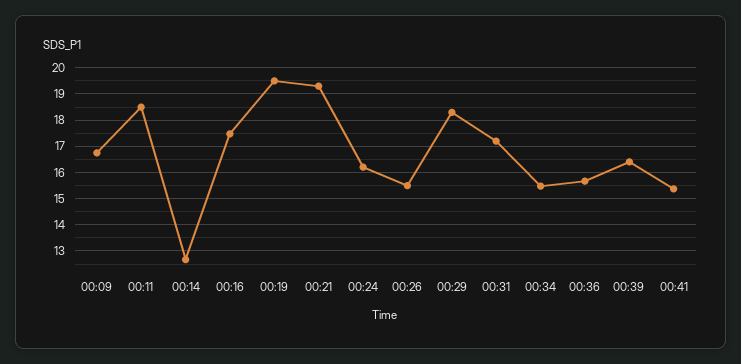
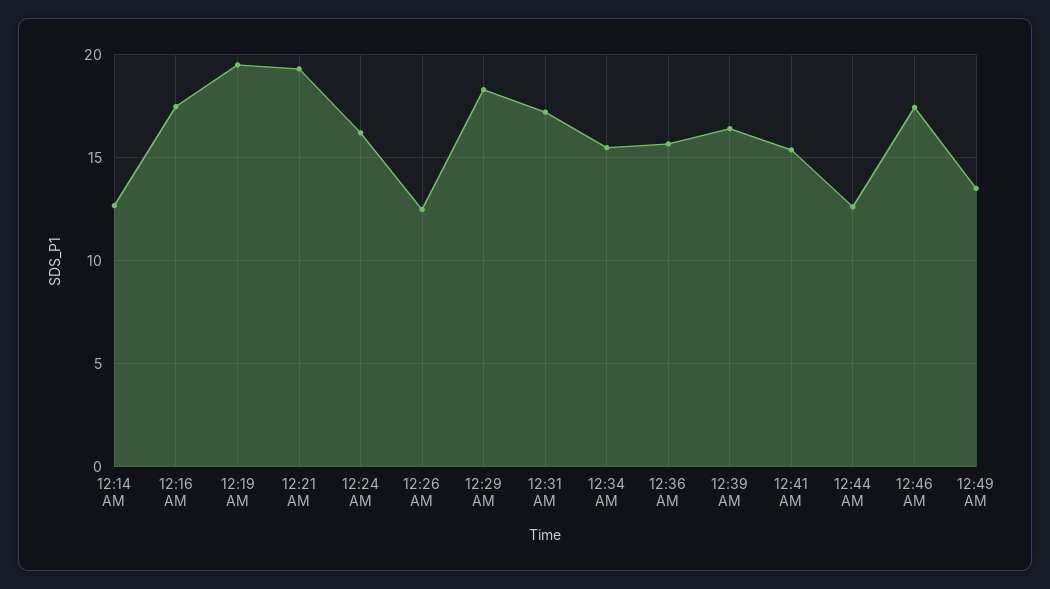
00:09: 16.75 -> none
00:11: 18.5 -> none
00:26: 15.5 -> 12.5
12:44 AM: none -> 12.5
12:46 AM: none -> 17.5
12:49 AM: none -> 13.5

